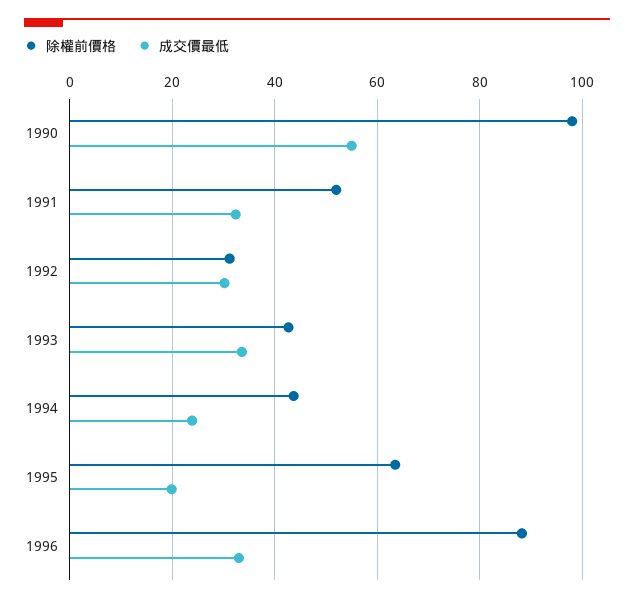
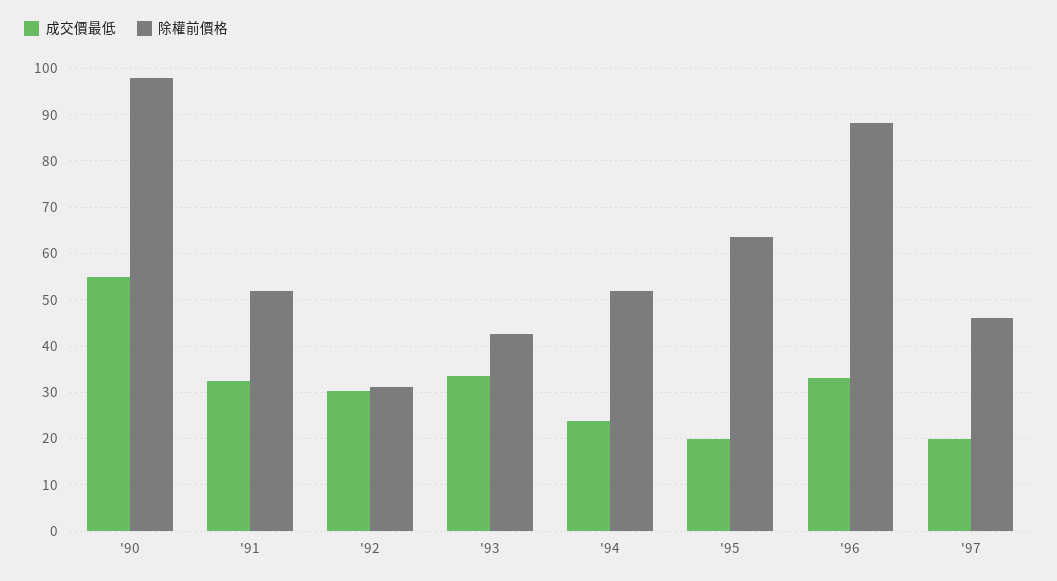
除權前價格, 1994: 44 -> 52
成交價最低, '97: none -> 20
除權前價格, '97: none -> 46

